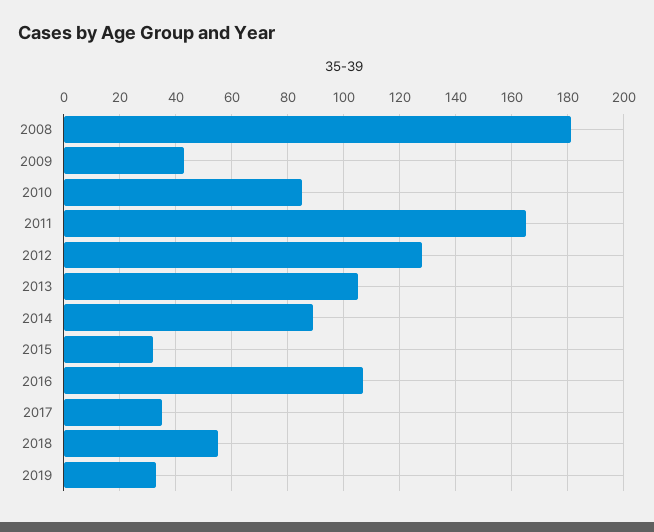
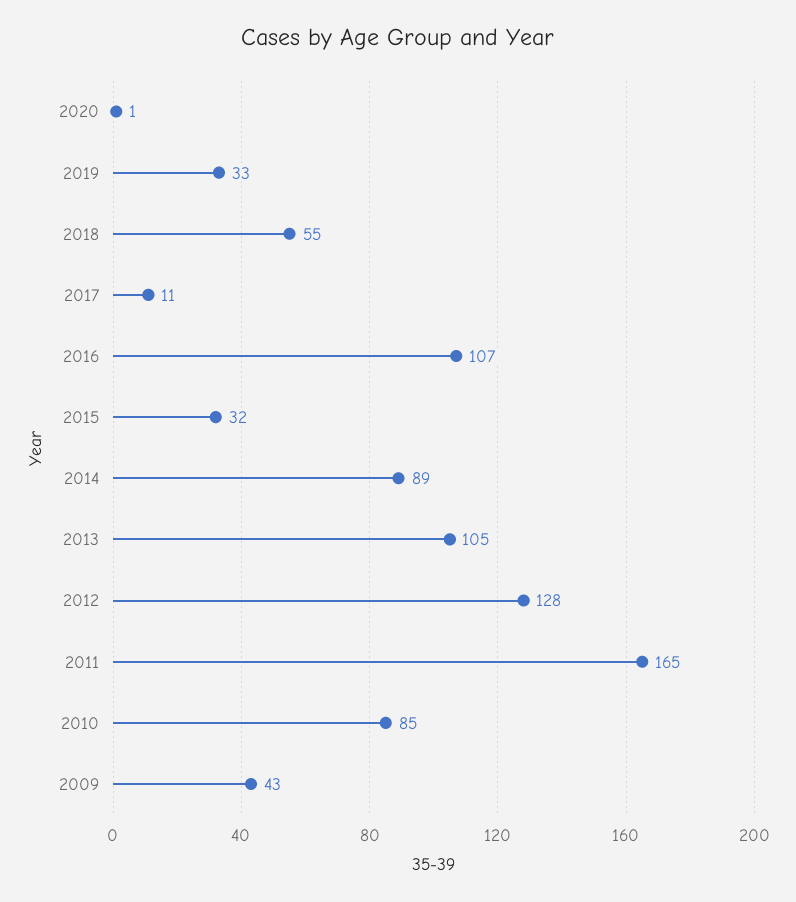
2008: 180 -> none
2017: 35 -> 11
2020: none -> 1

